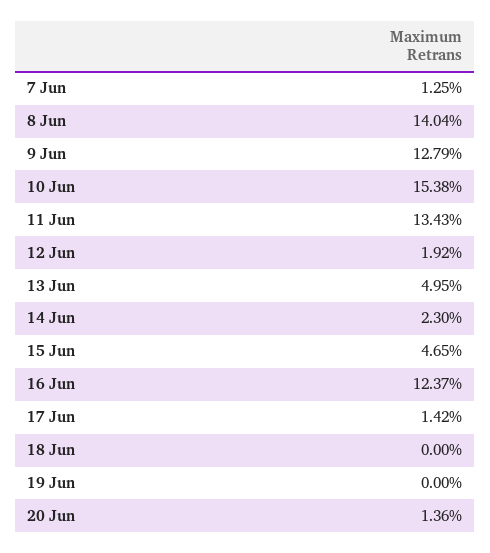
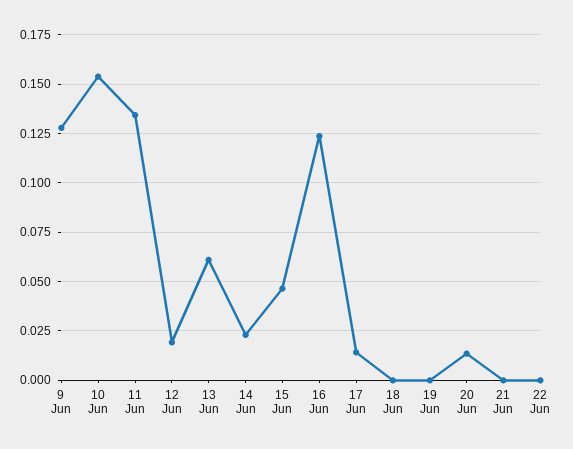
7 Jun: 0.0125 -> none
8 Jun: 0.1404 -> none
13 Jun: 0.0495 -> 0.06
21 Jun: none -> 0
22 Jun: none -> 0

